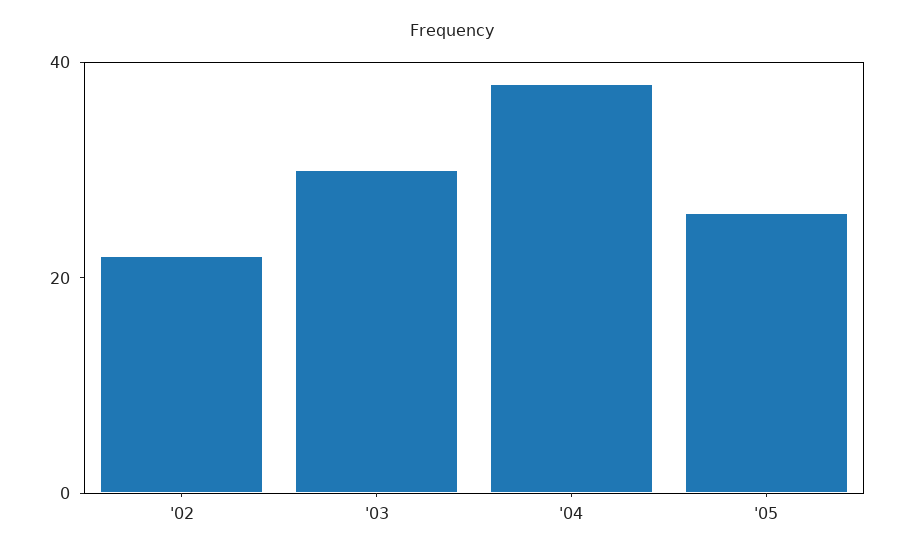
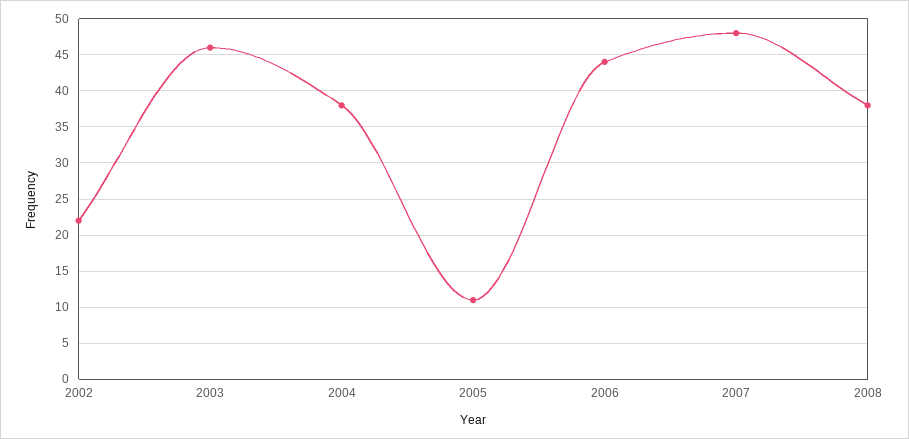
'03: 30 -> 46
'05: 25 -> 11
2006: none -> 44
2007: none -> 48
2008: none -> 38

